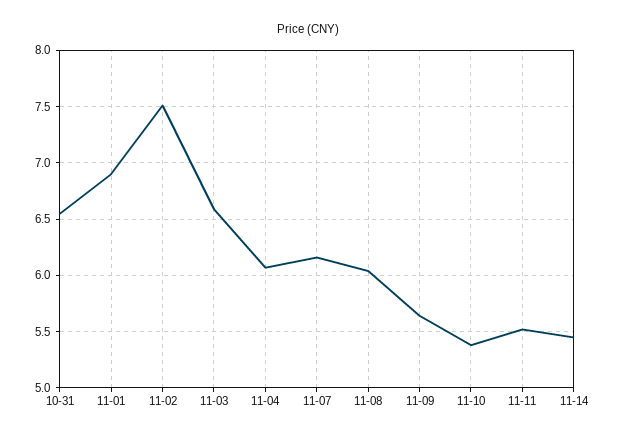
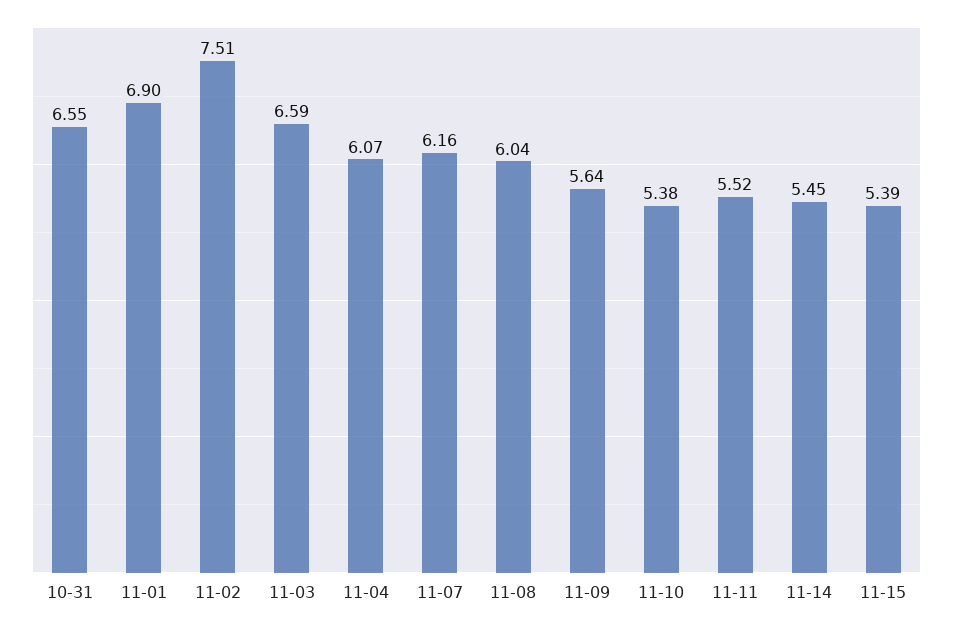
11-15: none -> 5.39

